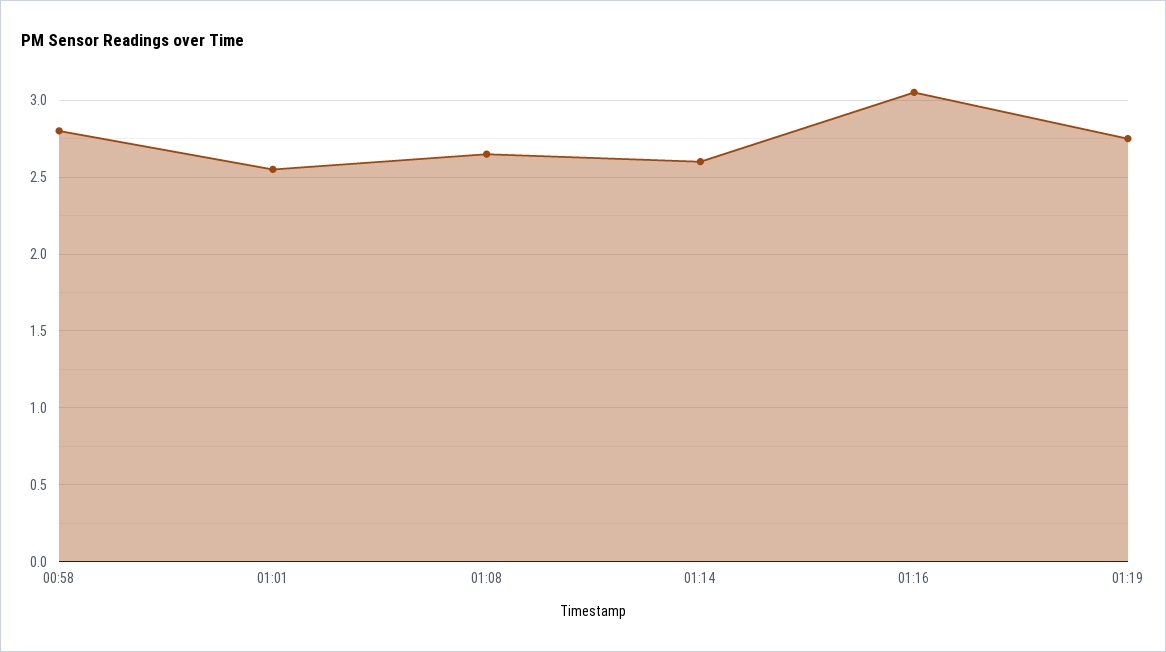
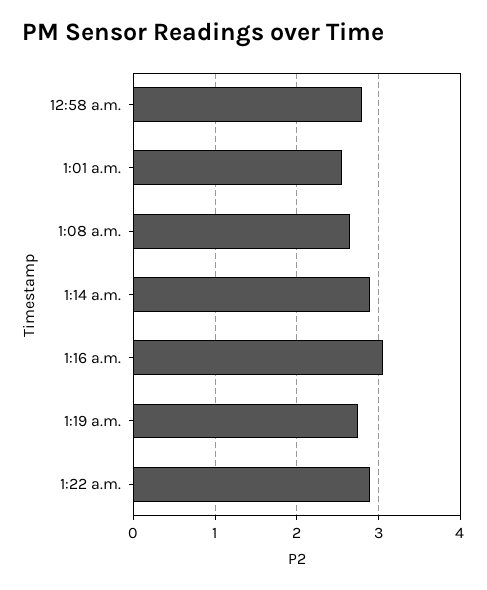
01:14: 2.6 -> 2.9
1:22 a.m.: none -> 2.9

